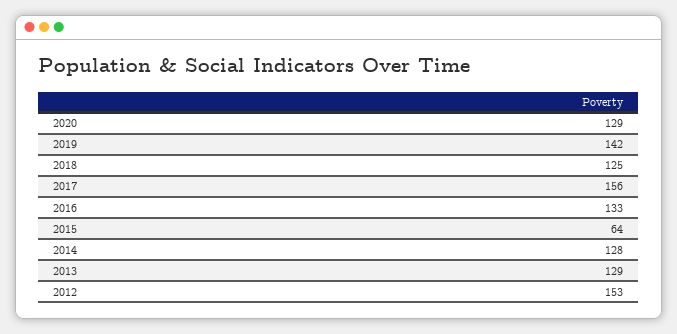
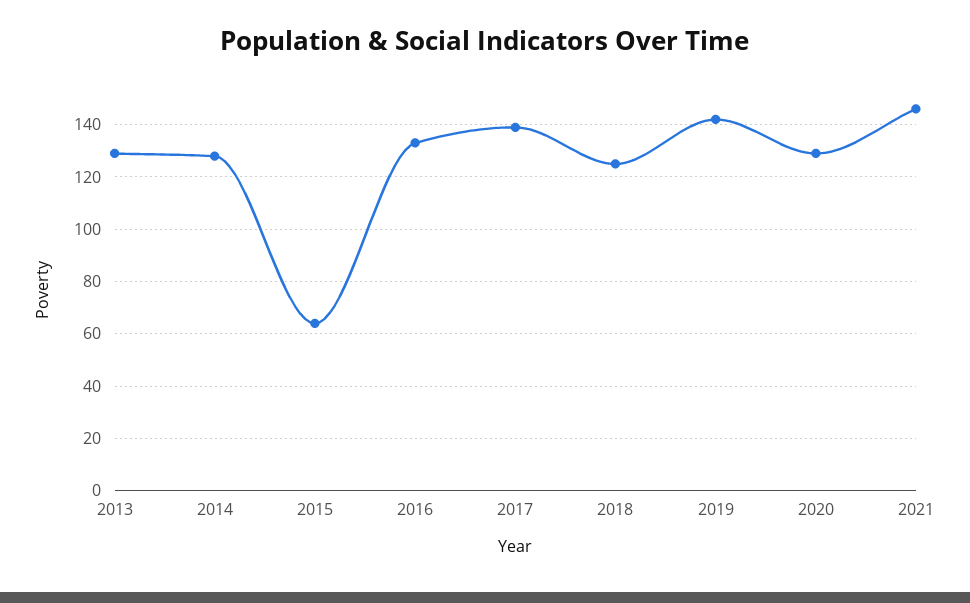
2017: 156 -> 140
2012: 153 -> none
2021: none -> 145

